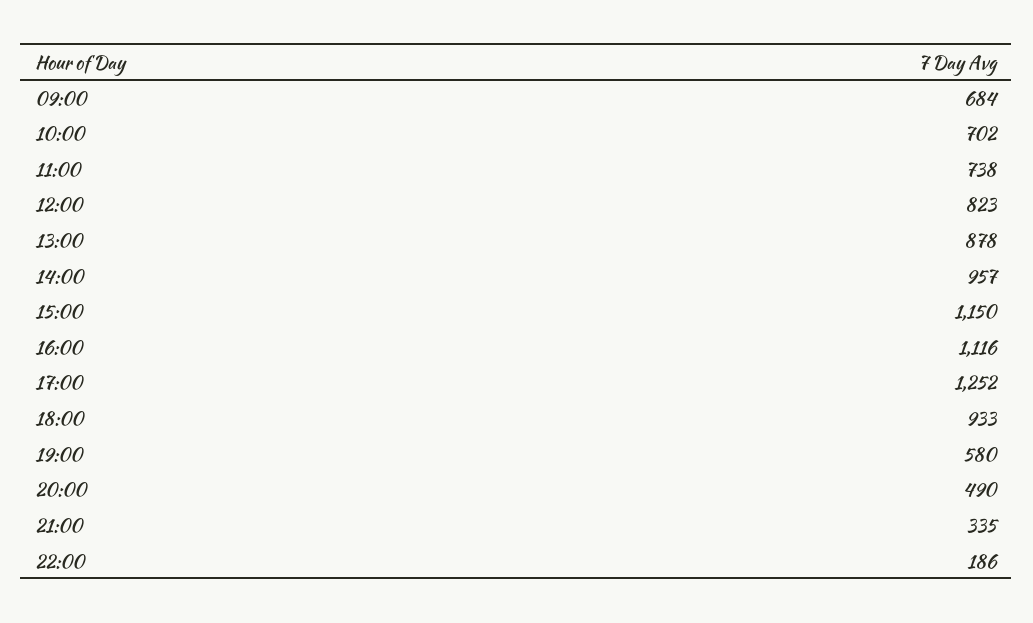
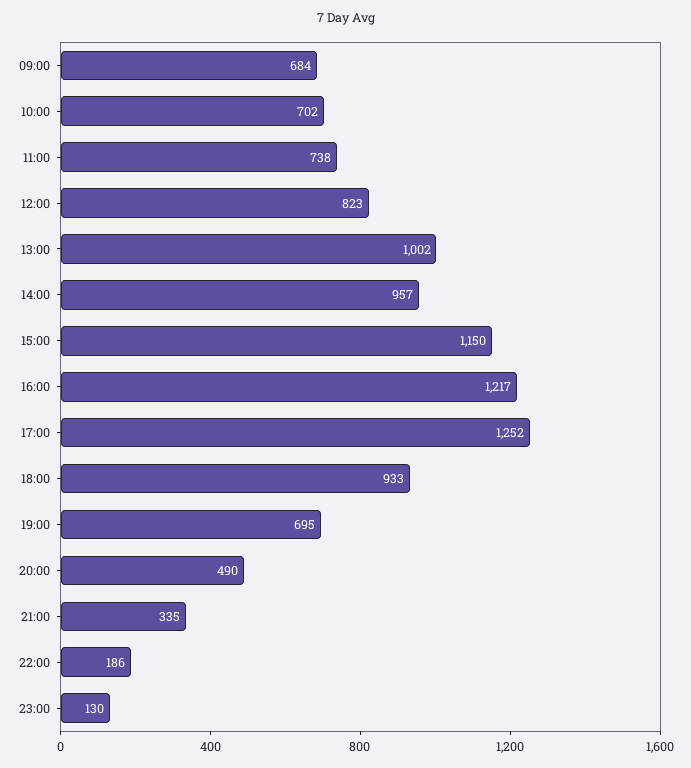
13:00: 878 -> 1002
16:00: 1116 -> 1217
19:00: 580 -> 695
23:00: none -> 130

